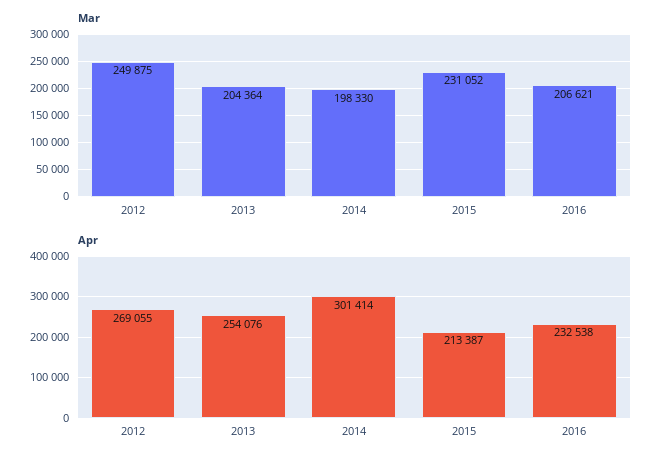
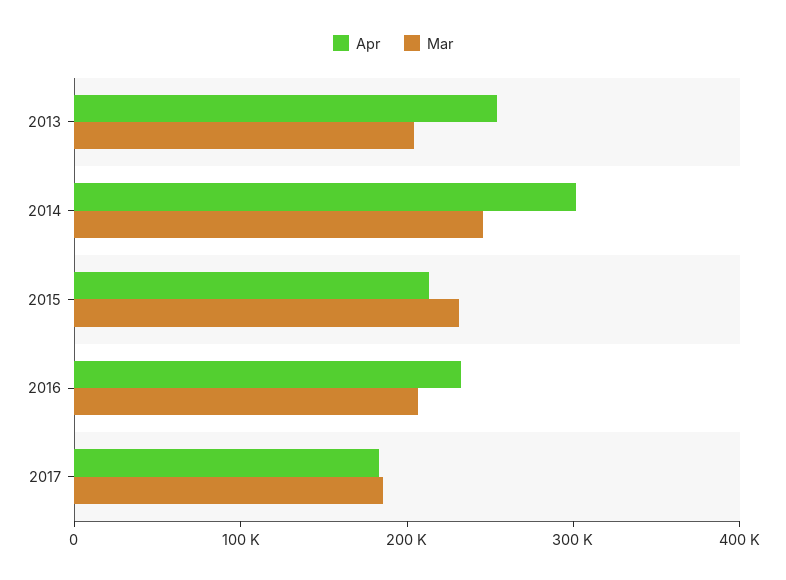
Mar, 2012: 249875 -> none
Mar, 2014: 198330 -> 240000
Apr, 2012: 269055 -> none
Apr, 2017: none -> 180000
Mar, 2017: none -> 180000

